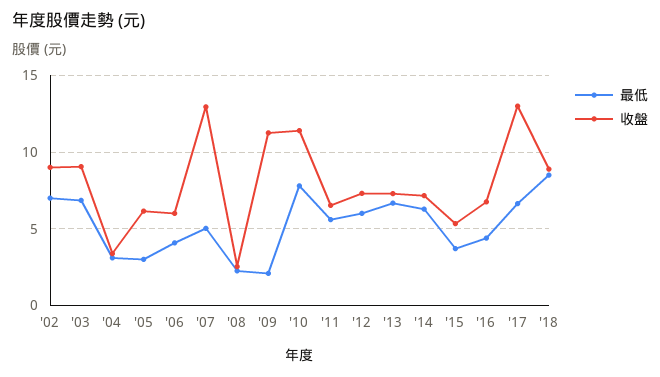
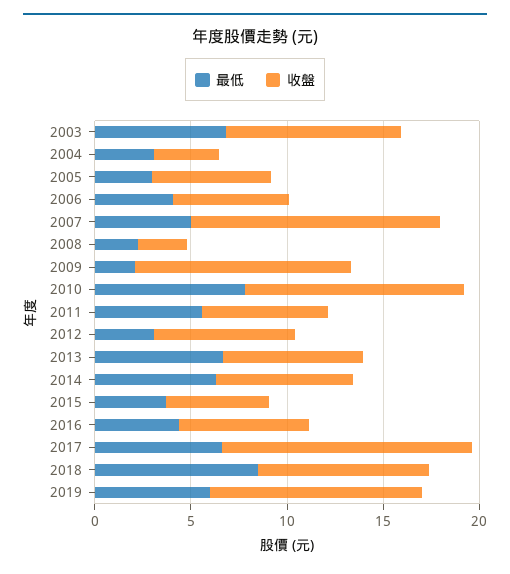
最低, '02: 7 -> none
收盤, '02: 9 -> none
最低, '12: 6 -> 3
最低, 2019: none -> 6
收盤, 2019: none -> 11

